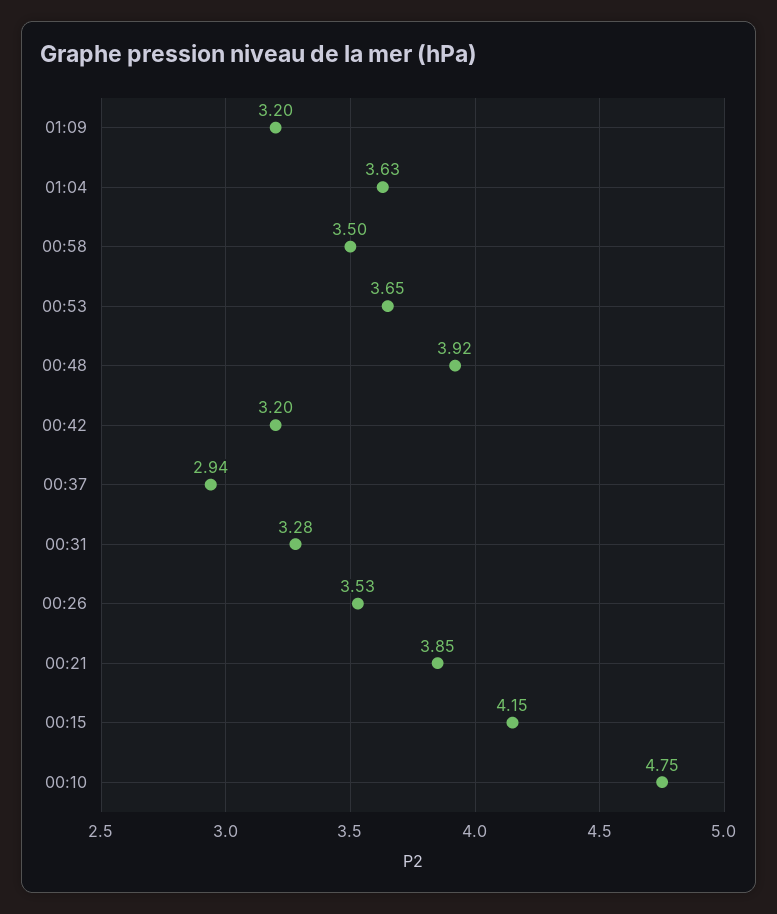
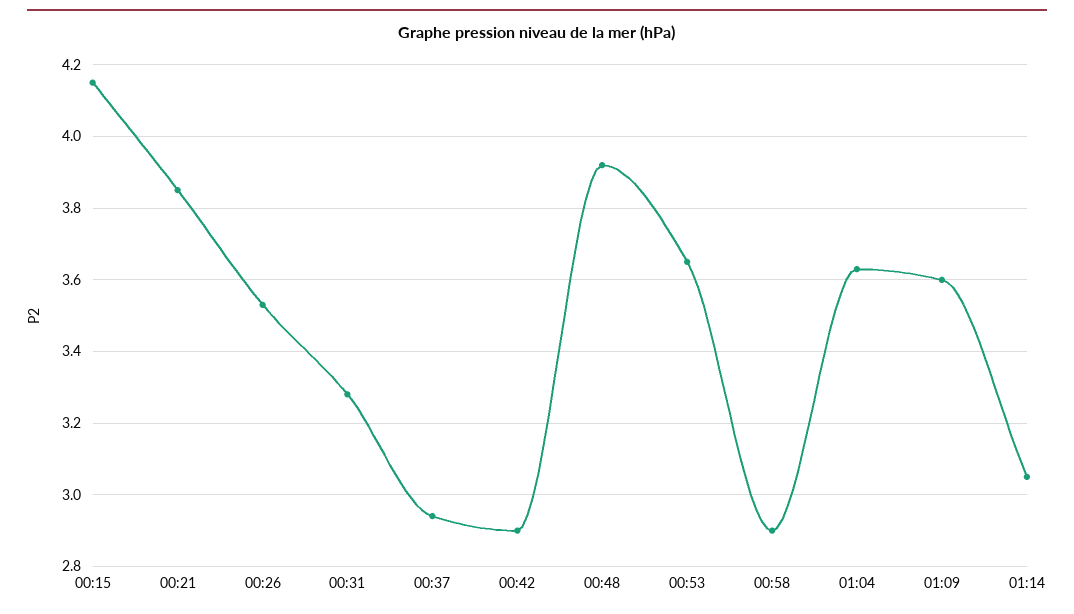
01:09: 3.2 -> 3.6
00:58: 3.5 -> 2.9
00:42: 3.2 -> 2.9
00:10: 4.75 -> none
01:14: none -> 3.05

